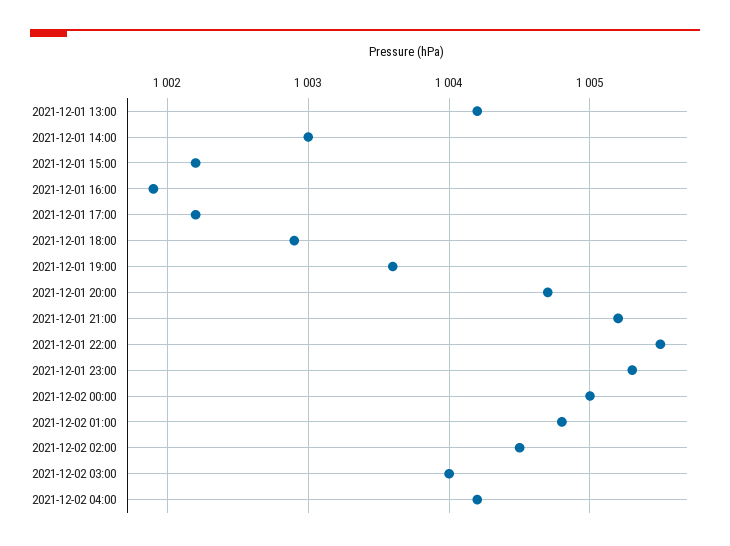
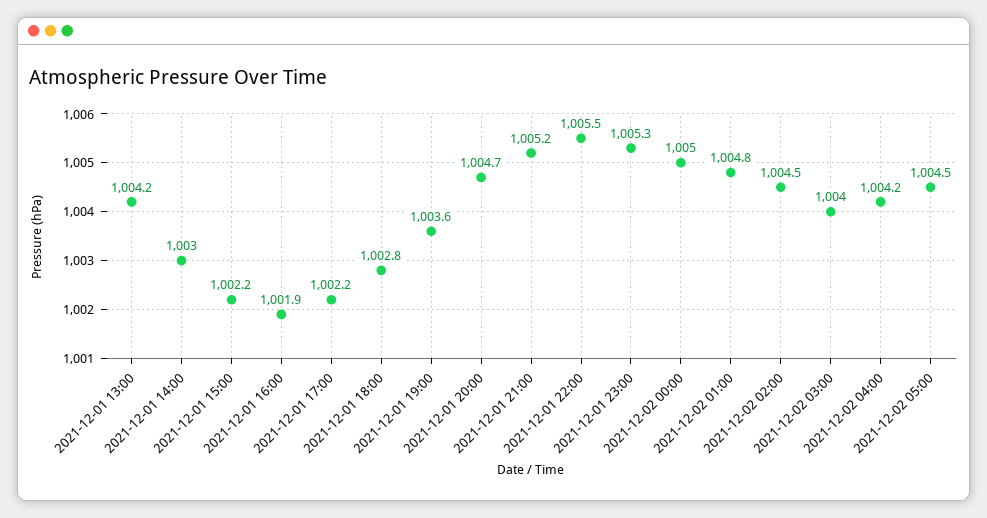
2021-12-01 18:00: 1002.9 -> 1002.8
2021-12-02 05:00: none -> 1004.5

